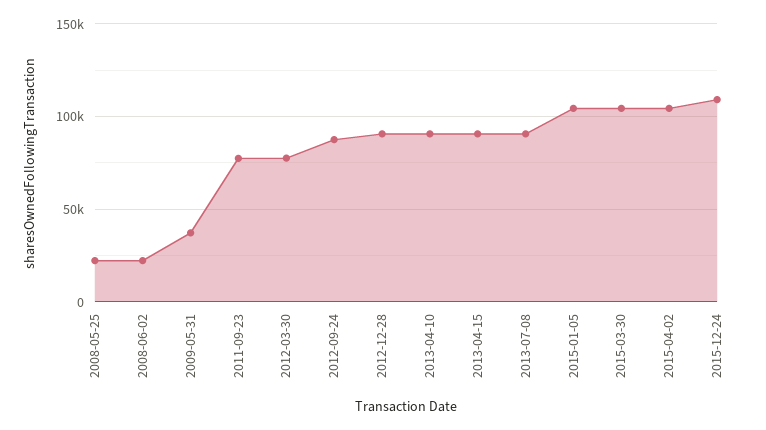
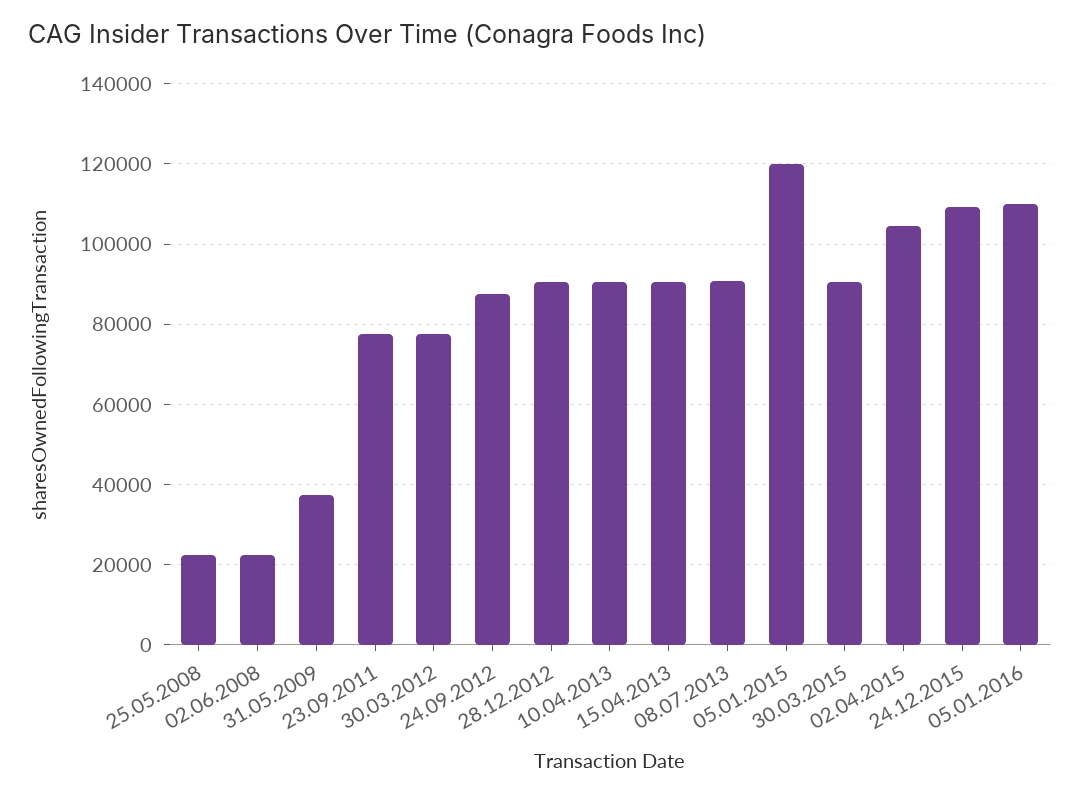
2015-01-05: 105000 -> 120000
2015-03-30: 105000 -> 90000
05.01.2016: none -> 110000

